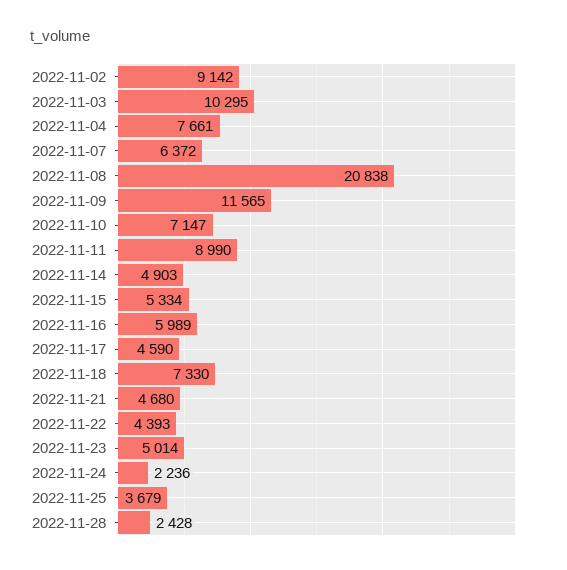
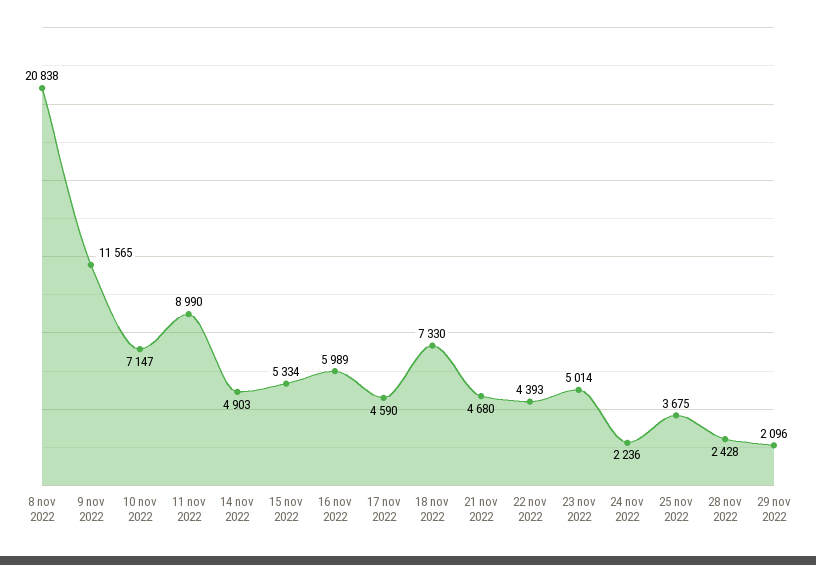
2022-11-02: 9142 -> none
2022-11-03: 10295 -> none
2022-11-04: 7661 -> none
2022-11-07: 6372 -> none
2022-11-25: 3679 -> 3675
29 nov 2022: none -> 2096

